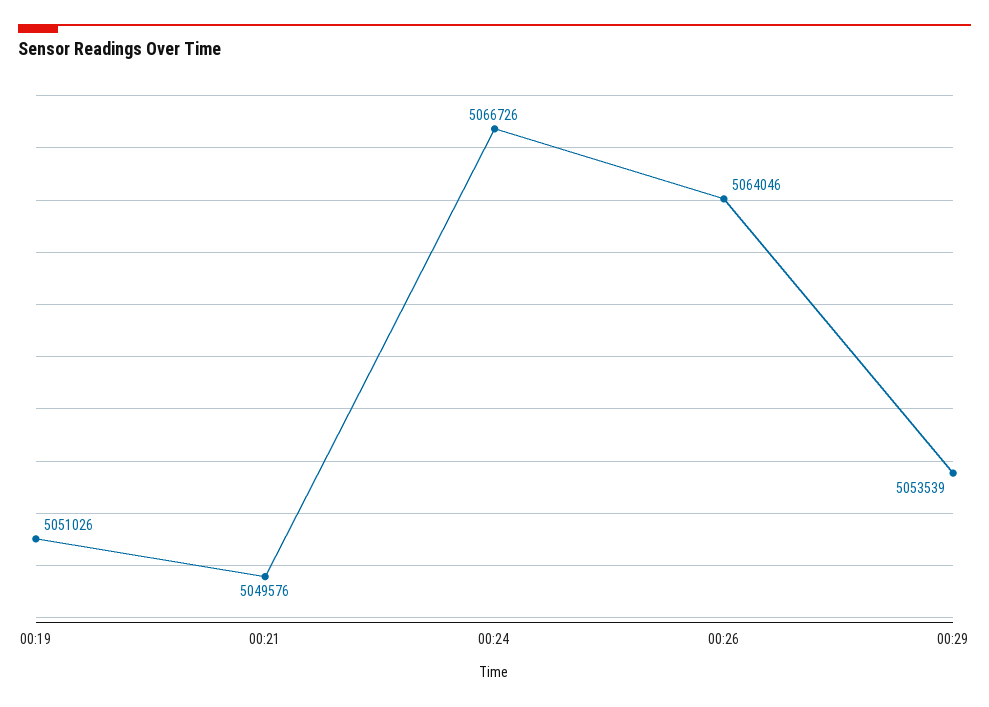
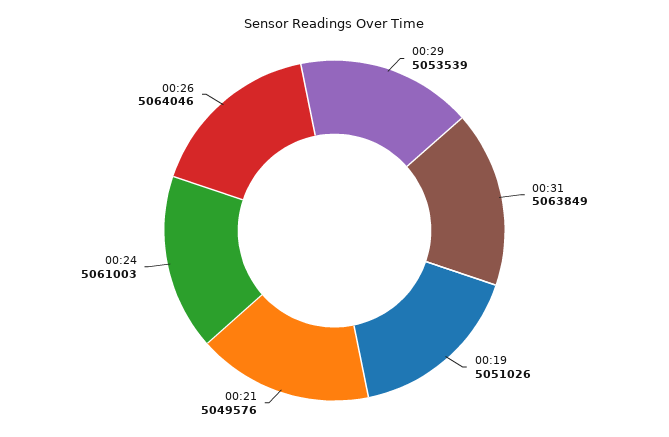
00:24: 5066726 -> 5061003
00:31: none -> 5063849

